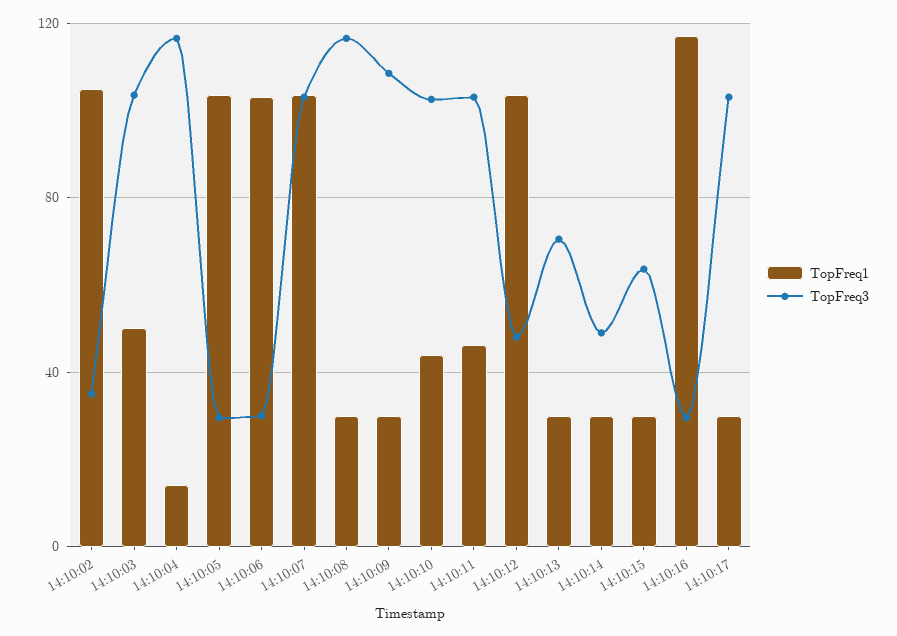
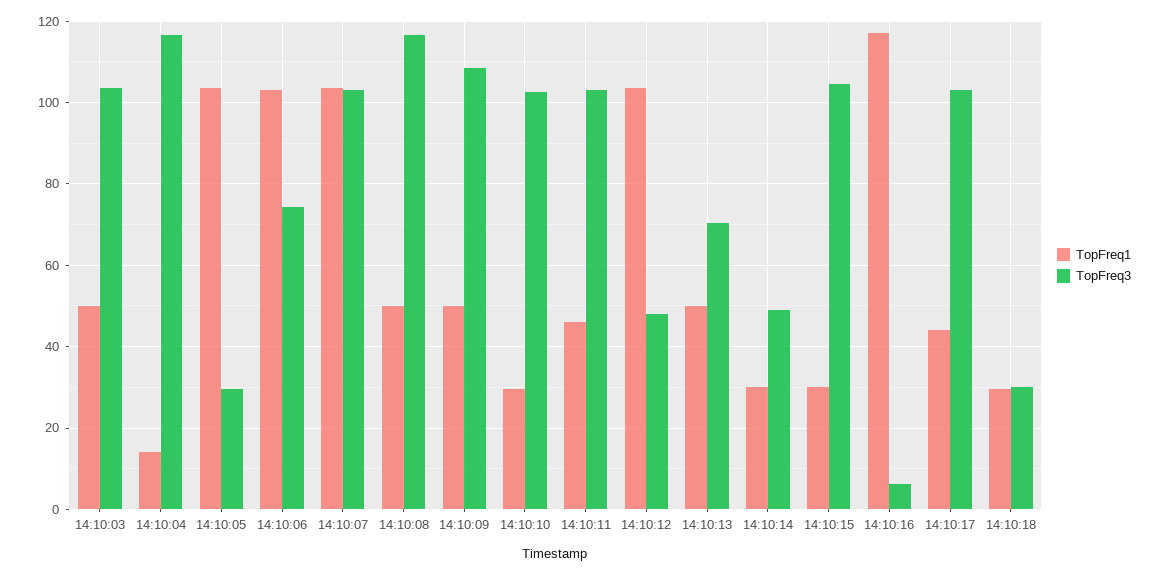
TopFreq1, 14:10:02: 105 -> none
TopFreq3, 14:10:02: 35 -> none
TopFreq3, 14:10:06: 30 -> 74
TopFreq1, 14:10:08: 30 -> 50
TopFreq1, 14:10:09: 30 -> 50
TopFreq1, 14:10:10: 45 -> 30
TopFreq1, 14:10:13: 30 -> 50
TopFreq3, 14:10:15: 65 -> 104
TopFreq3, 14:10:16: 30 -> 6
TopFreq1, 14:10:17: 30 -> 44
TopFreq1, 14:10:18: none -> 30
TopFreq3, 14:10:18: none -> 30

